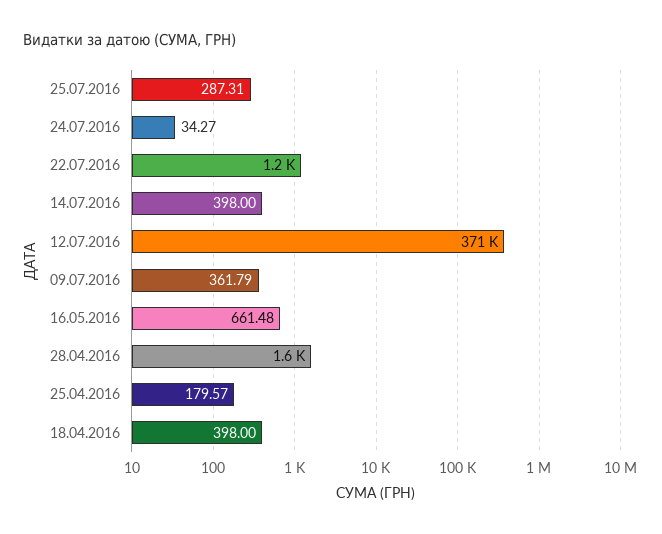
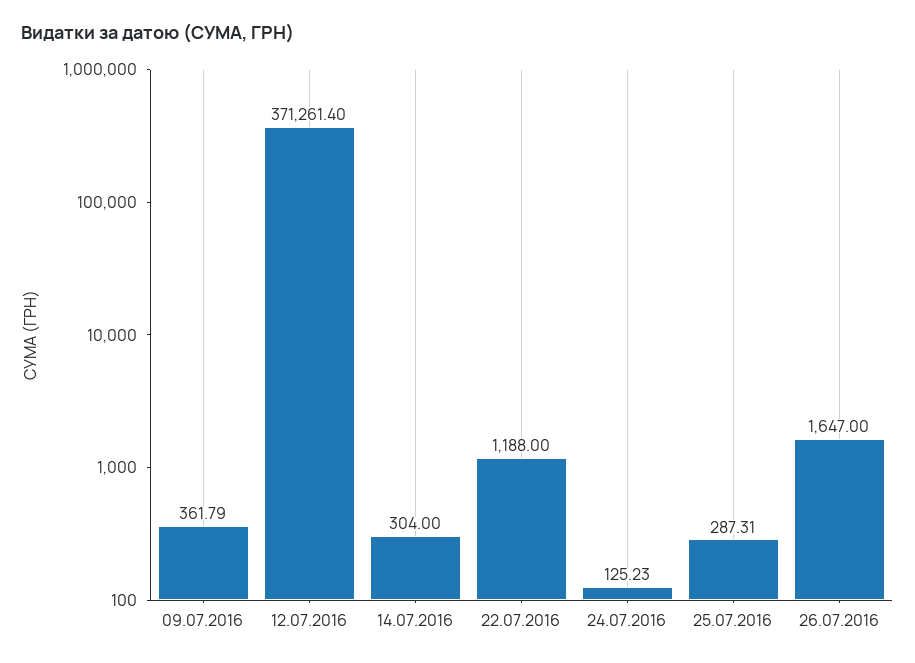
24.07.2016: 34.27 -> 125.23
14.07.2016: 398 -> 304
16.05.2016: 661.48 -> none
28.04.2016: 1600 -> none
25.04.2016: 179.57 -> none
18.04.2016: 398 -> none
26.07.2016: none -> 1647

